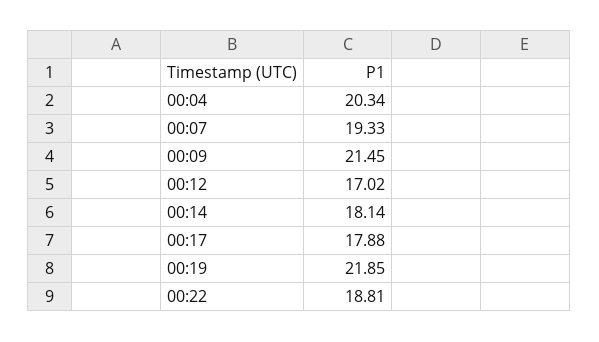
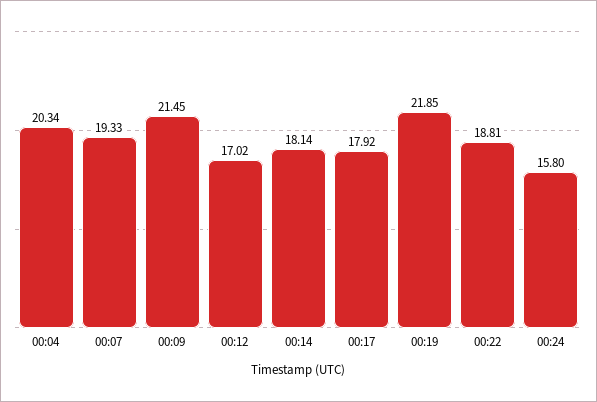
00:17: 17.88 -> 17.92
00:24: none -> 15.8

